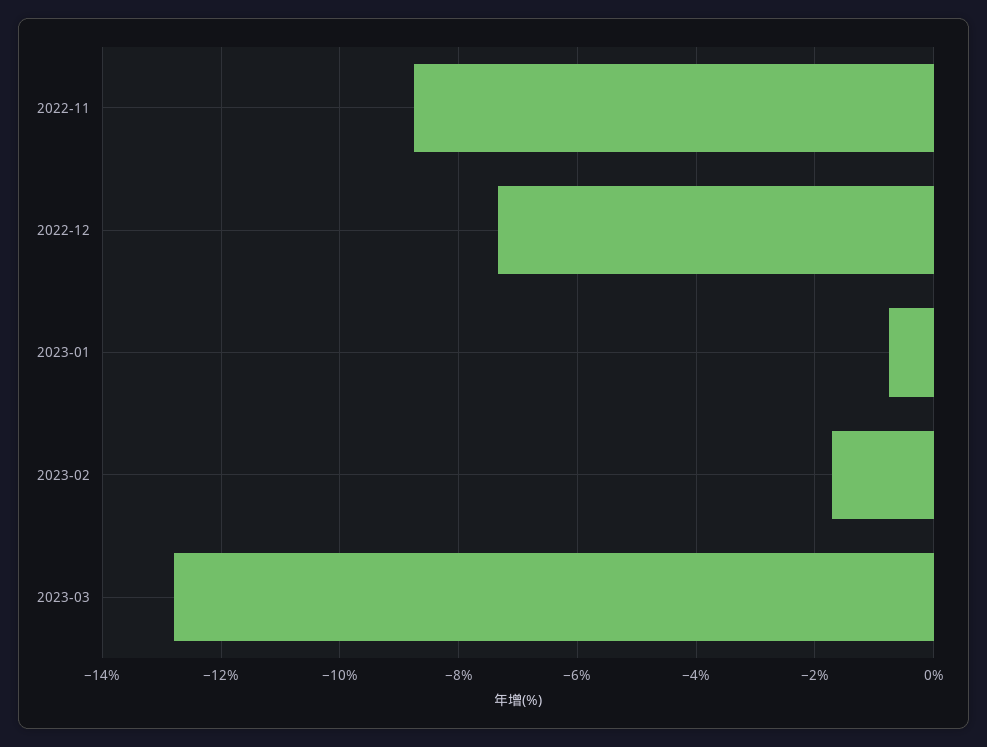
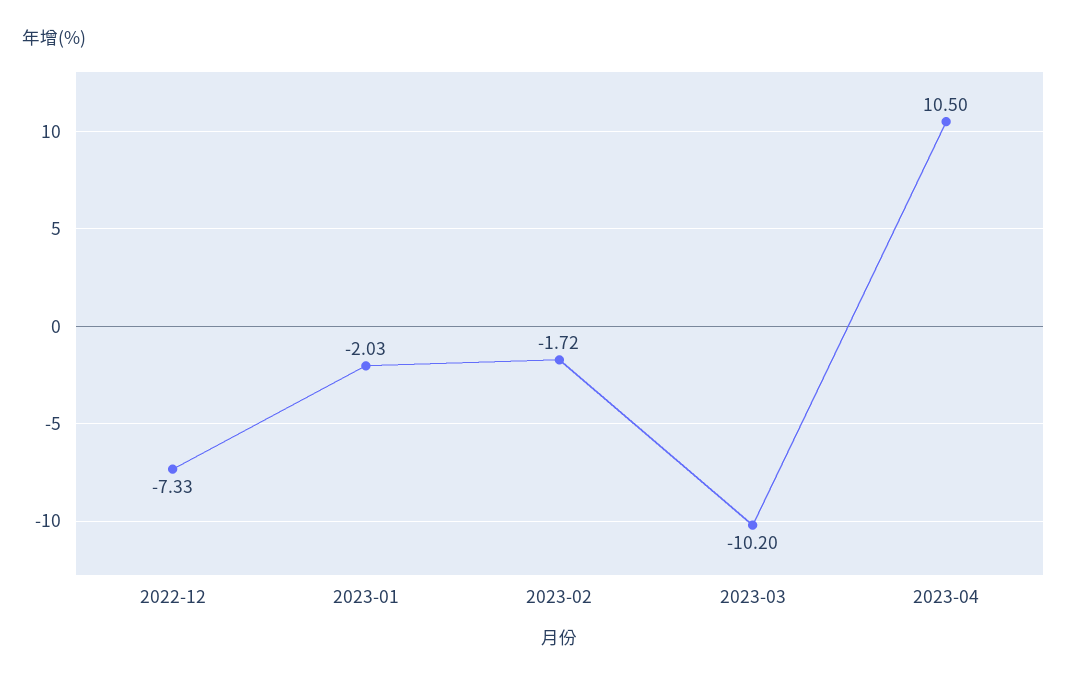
2022-11: -8.8 -> none
2023-01: -0.8 -> -2.03
2023-03: -12.8 -> -10.2
2023-04: none -> 10.5

